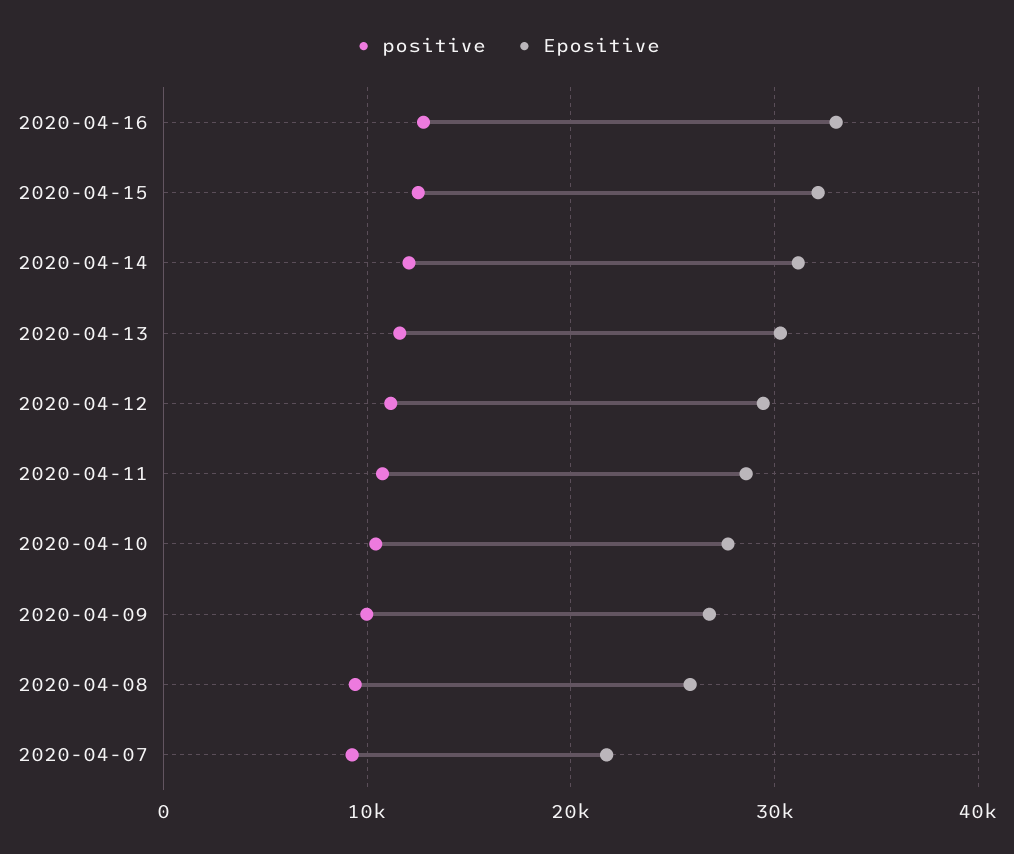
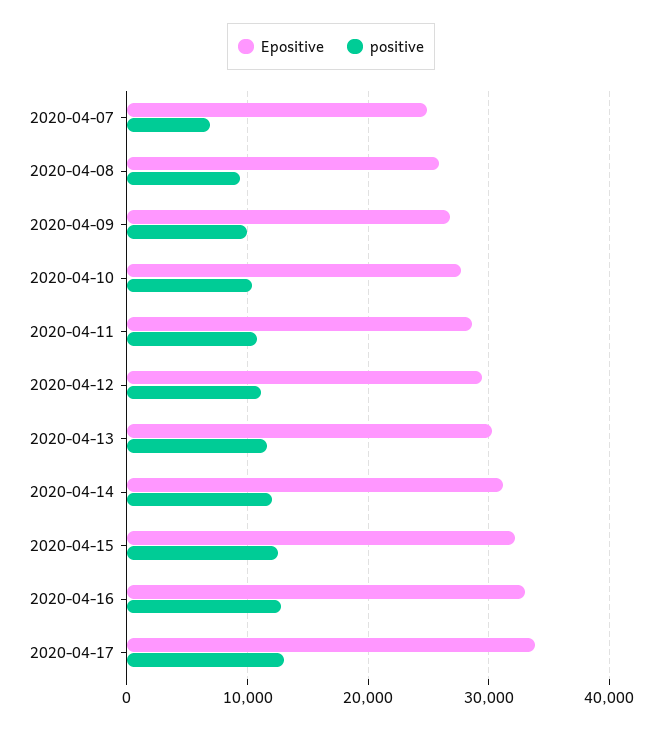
positive, 2020-04-07: 9000 -> 7000
Epositive, 2020-04-07: 22000 -> 25000
Epositive, 2020-04-17: none -> 34000
positive, 2020-04-17: none -> 13000

